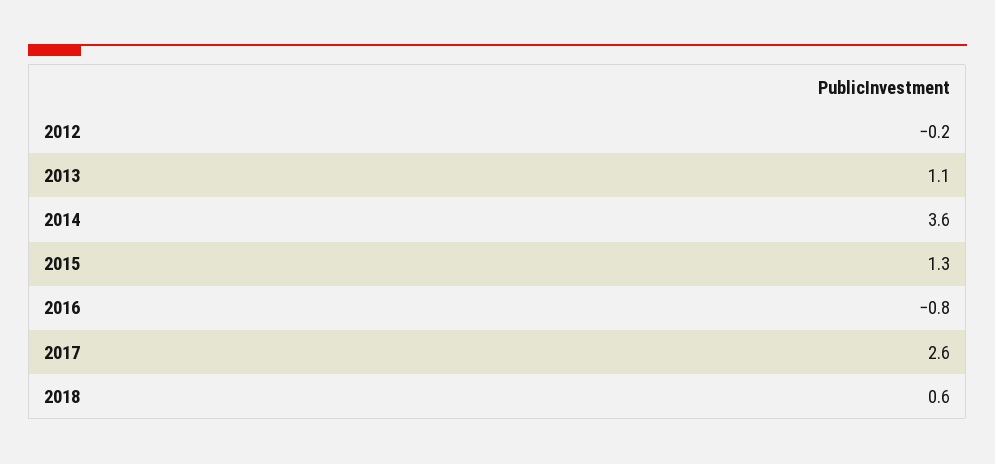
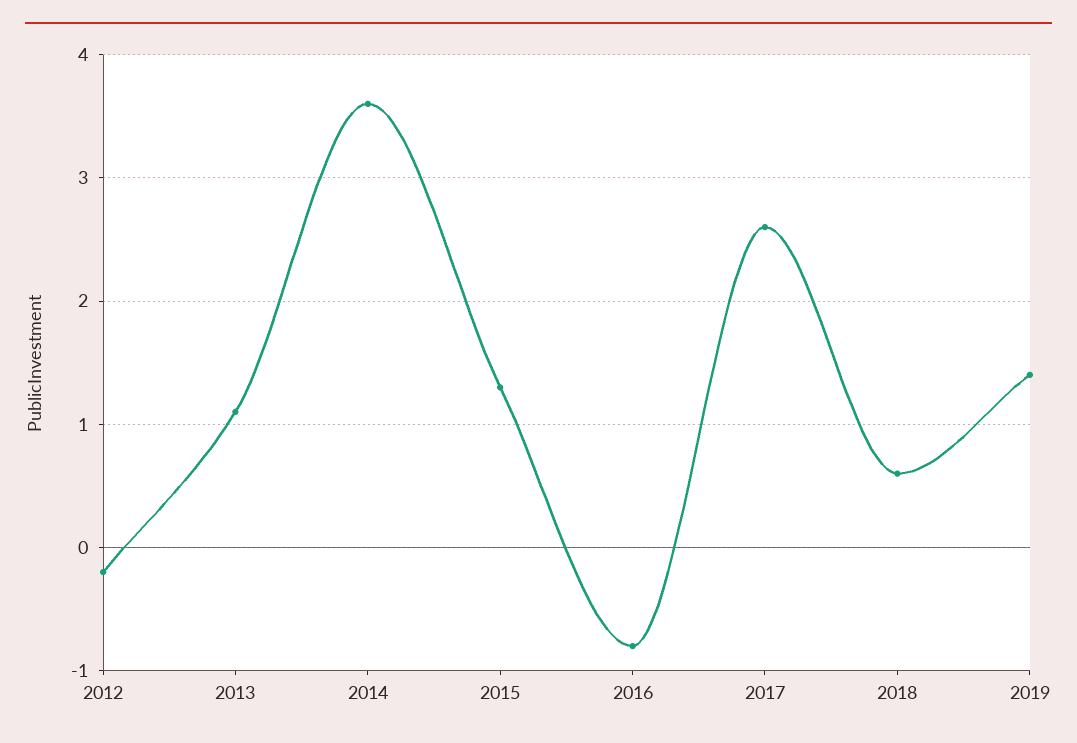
2019: none -> 1.4

